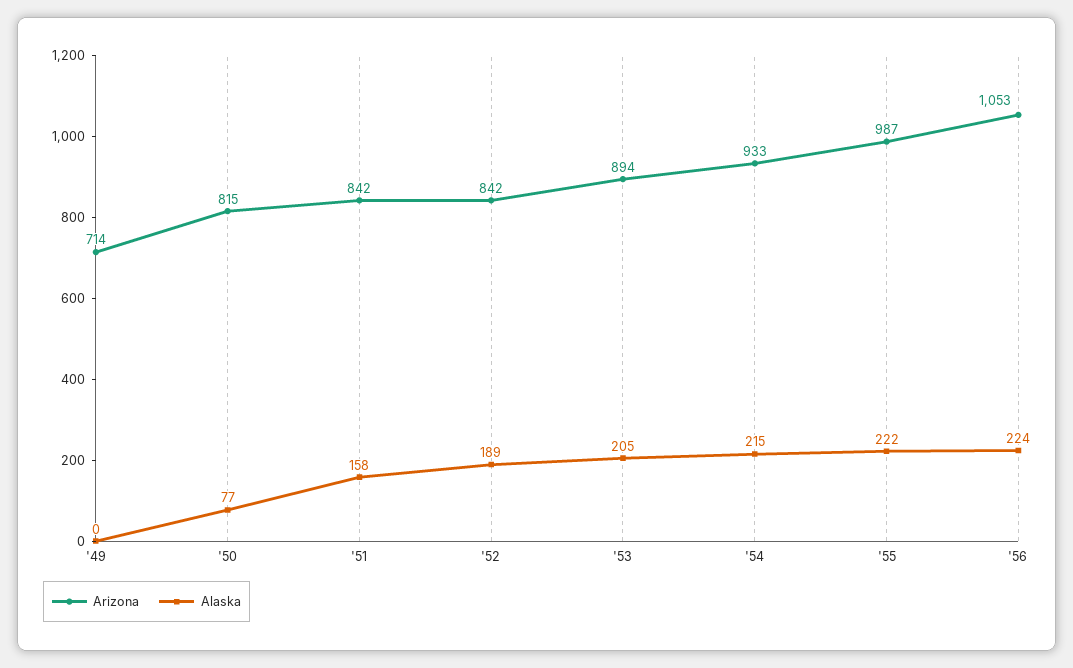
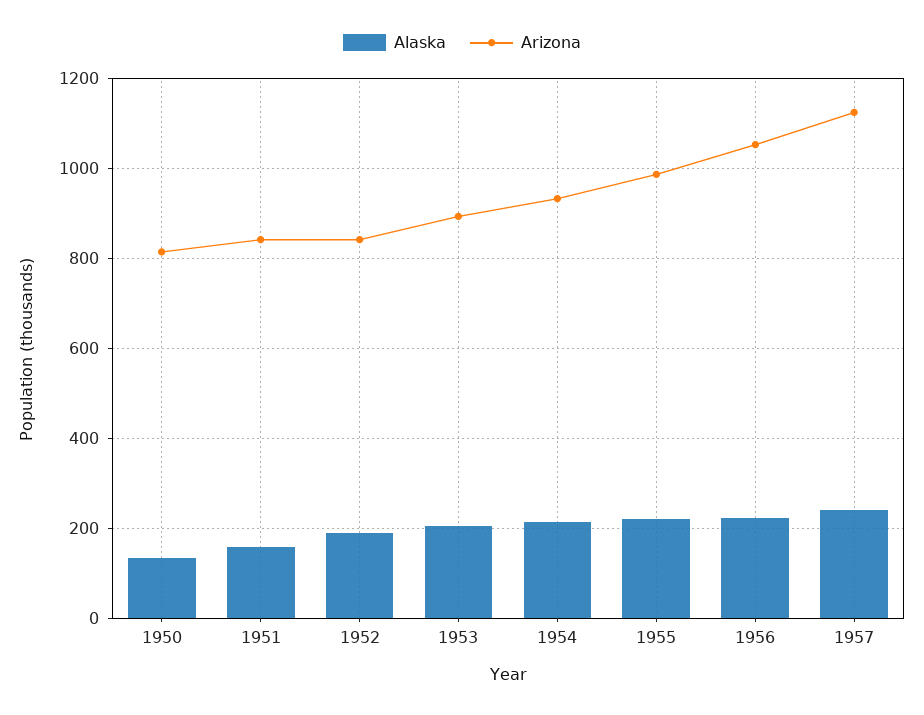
Arizona, '49: 714 -> none
Alaska, '49: 0 -> none
Alaska, '50: 77 -> 140
Alaska, 1957: none -> 240
Arizona, 1957: none -> 1120

